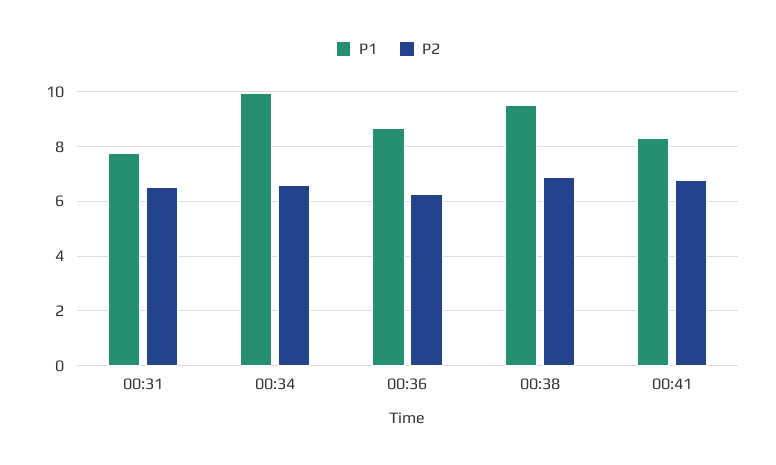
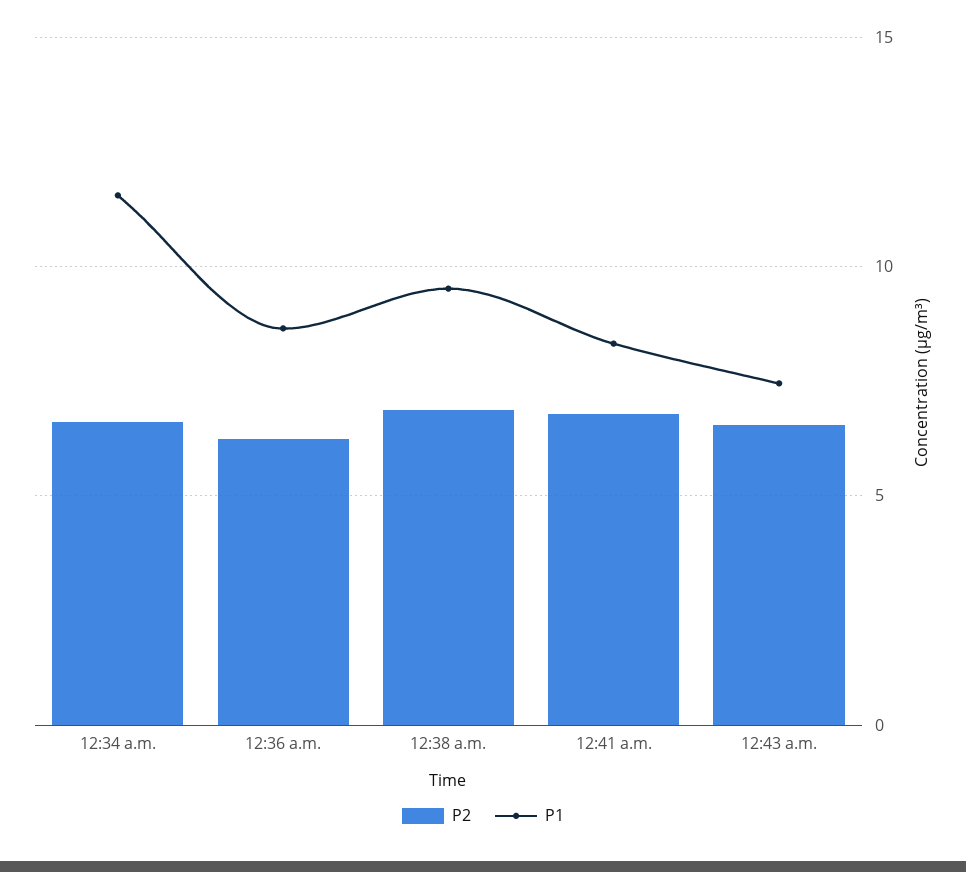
P1, 00:31: 7.75 -> none
P2, 00:31: 6.5 -> none
P1, 00:34: 10 -> 11.5
P2, 12:43 a.m.: none -> 6.5
P1, 12:43 a.m.: none -> 7.5

